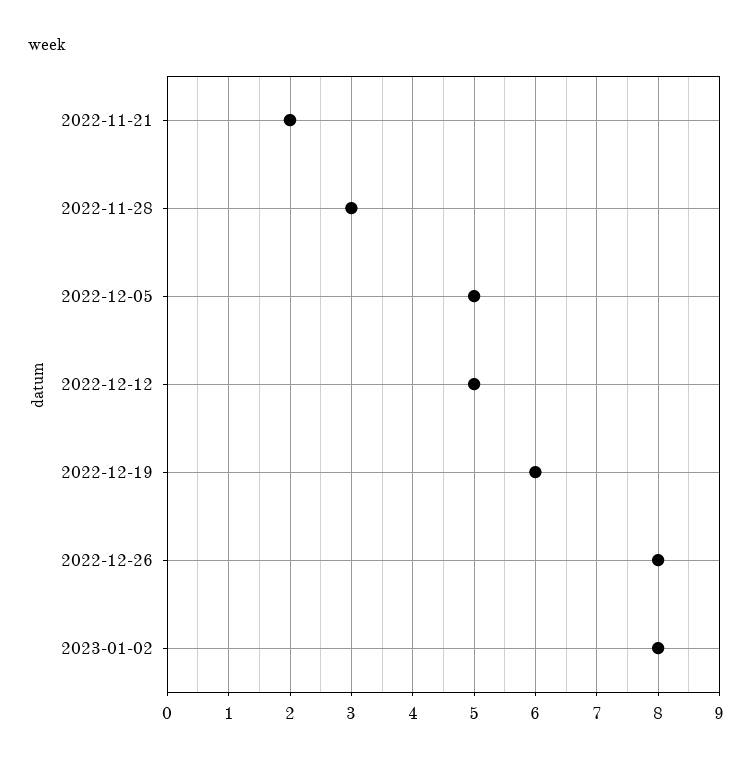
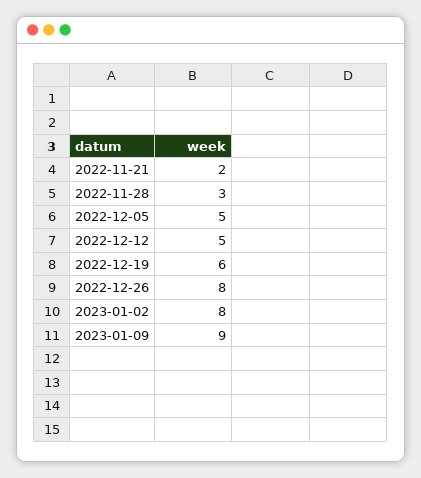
2023-01-09: none -> 9

